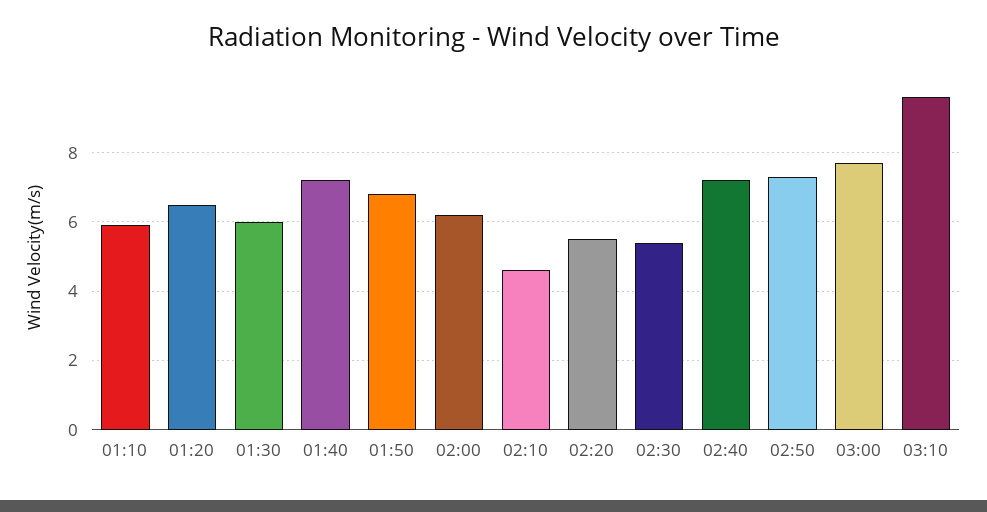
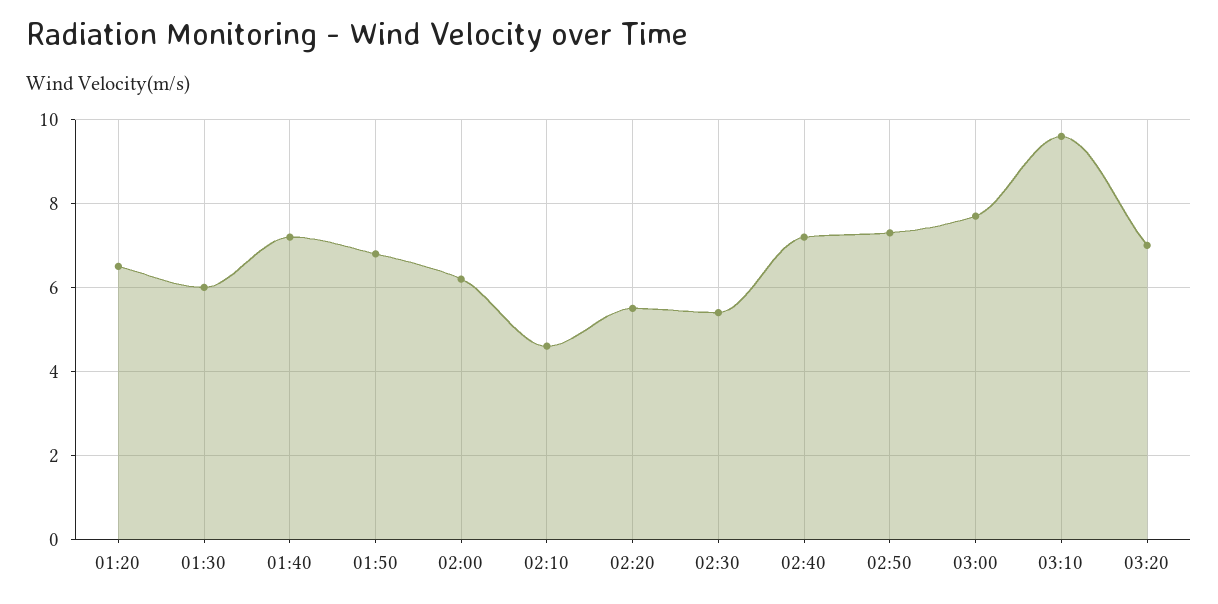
01:10: 6 -> none
03:20: none -> 7

